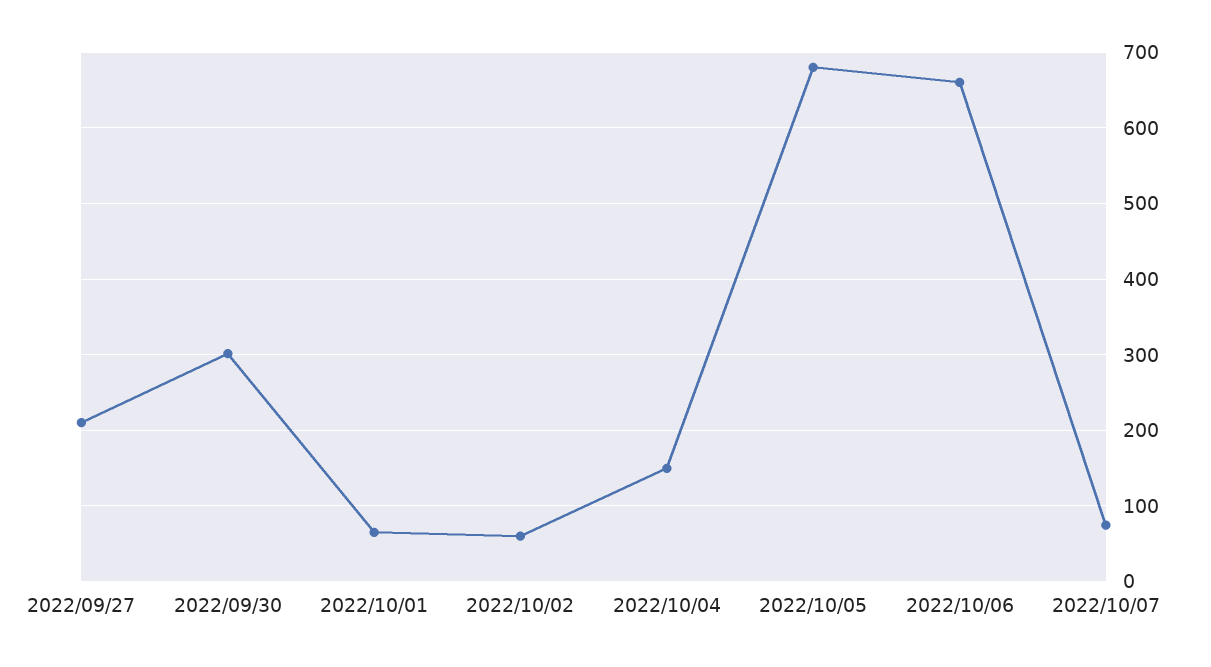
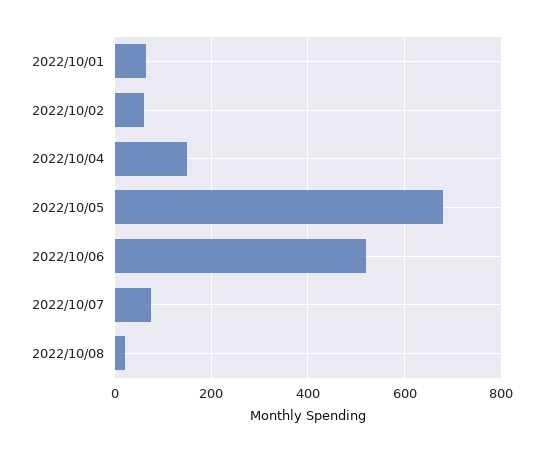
2022/09/27: 210 -> none
2022/09/30: 300 -> none
2022/10/06: 660 -> 520
2022/10/08: none -> 20

